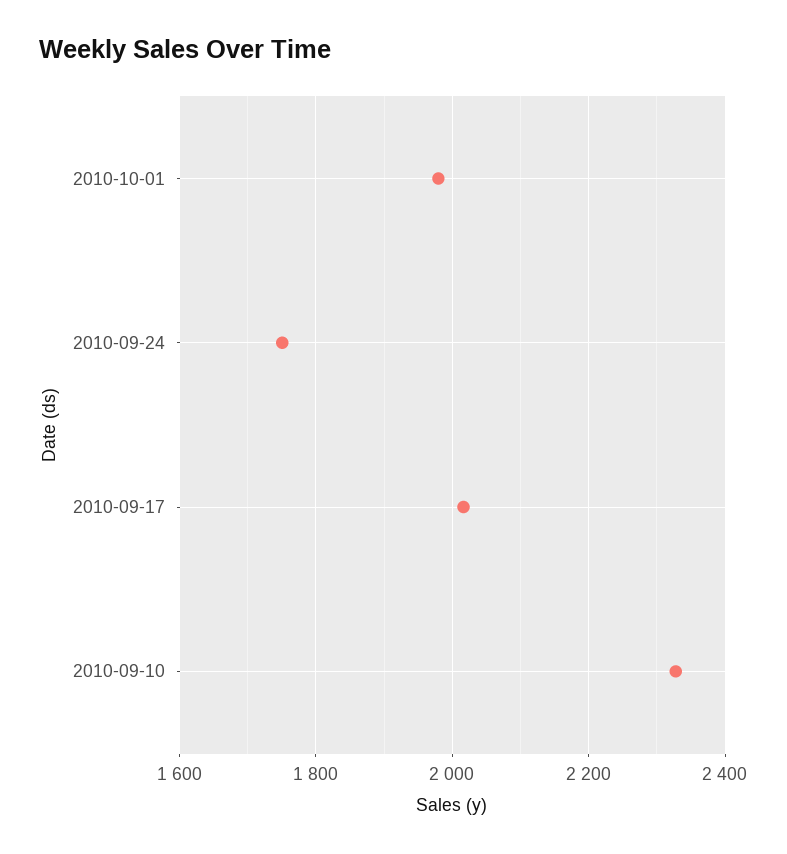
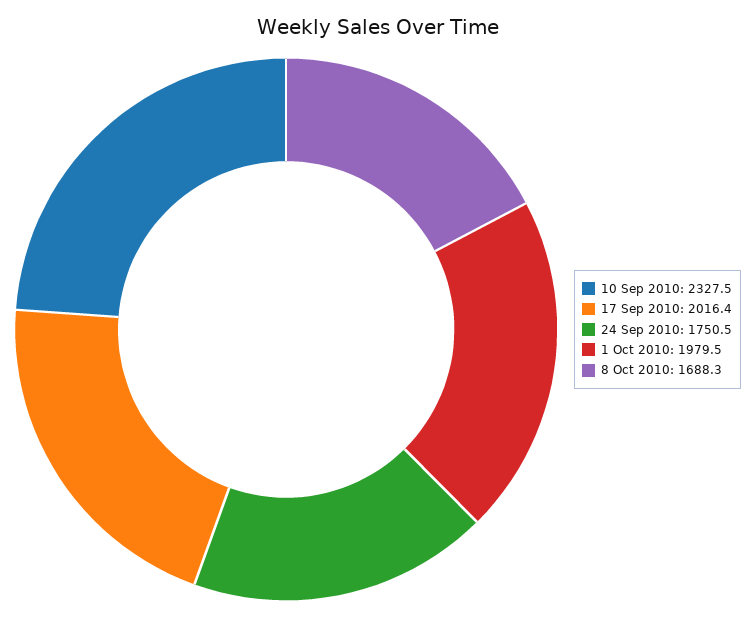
8 Oct 2010: none -> 1688.3

